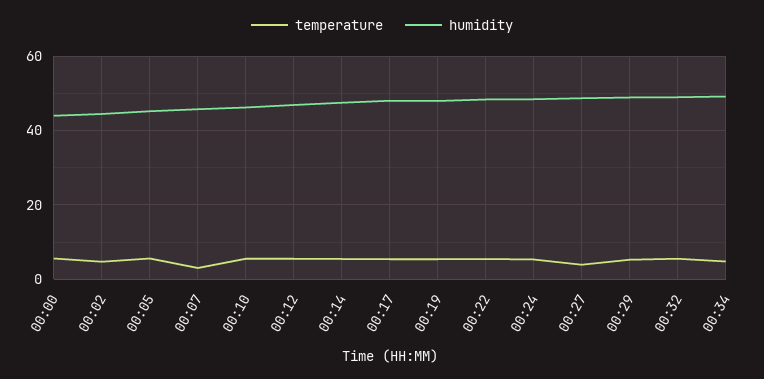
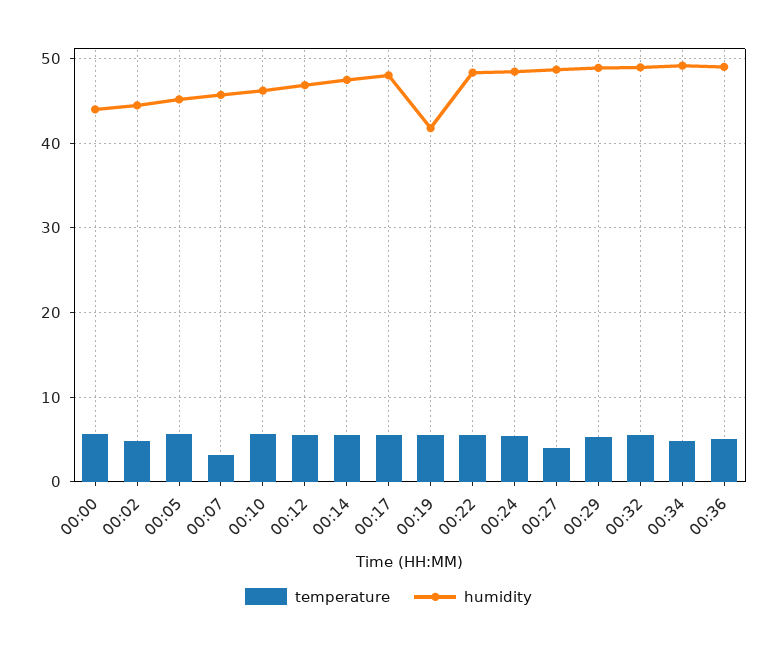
humidity, 00:19: 48 -> 42
temperature, 00:36: none -> 5
humidity, 00:36: none -> 49

